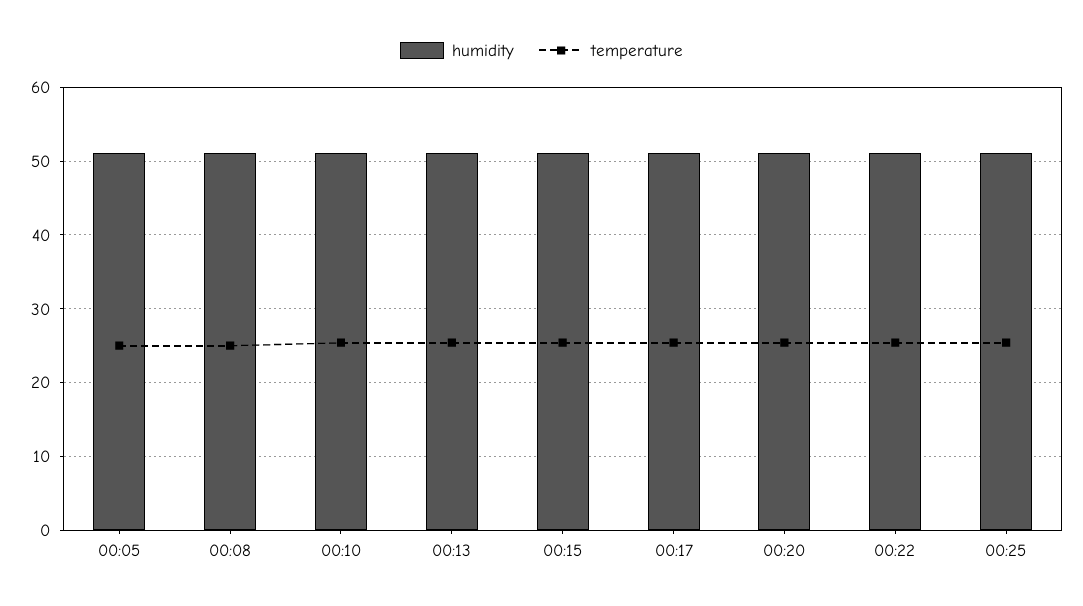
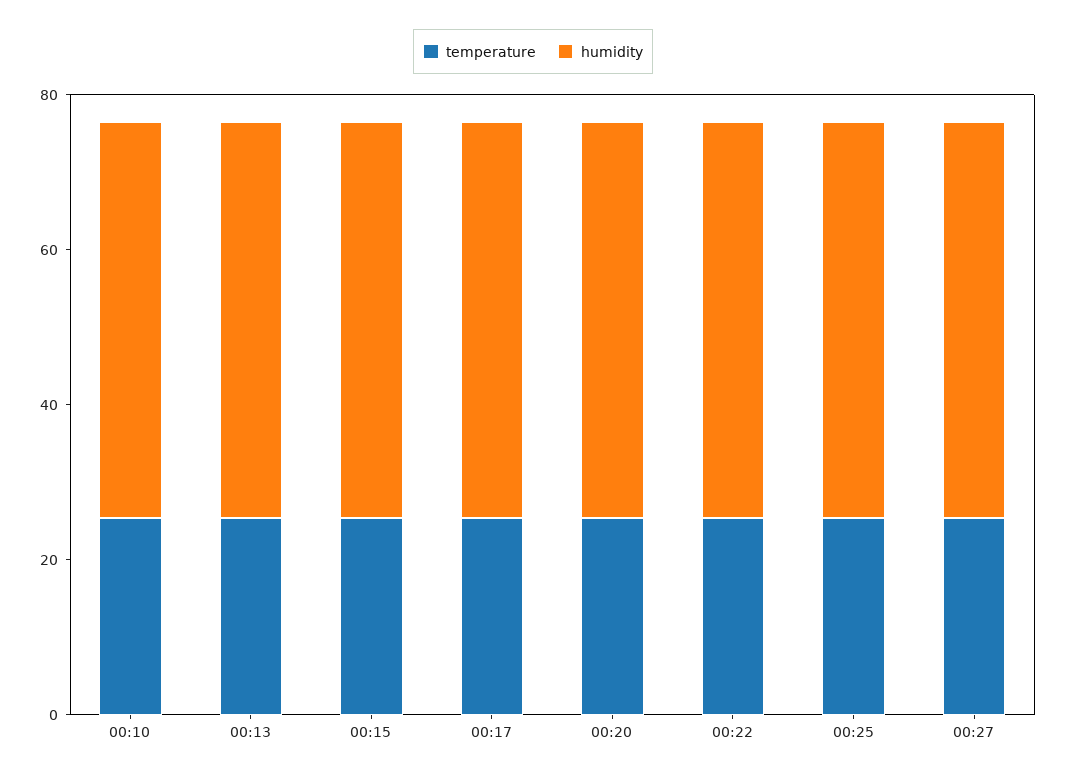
humidity, 00:05: 51 -> none
temperature, 00:05: 25 -> none
humidity, 00:08: 51 -> none
temperature, 00:08: 25 -> none
temperature, 00:27: none -> 25
humidity, 00:27: none -> 50

